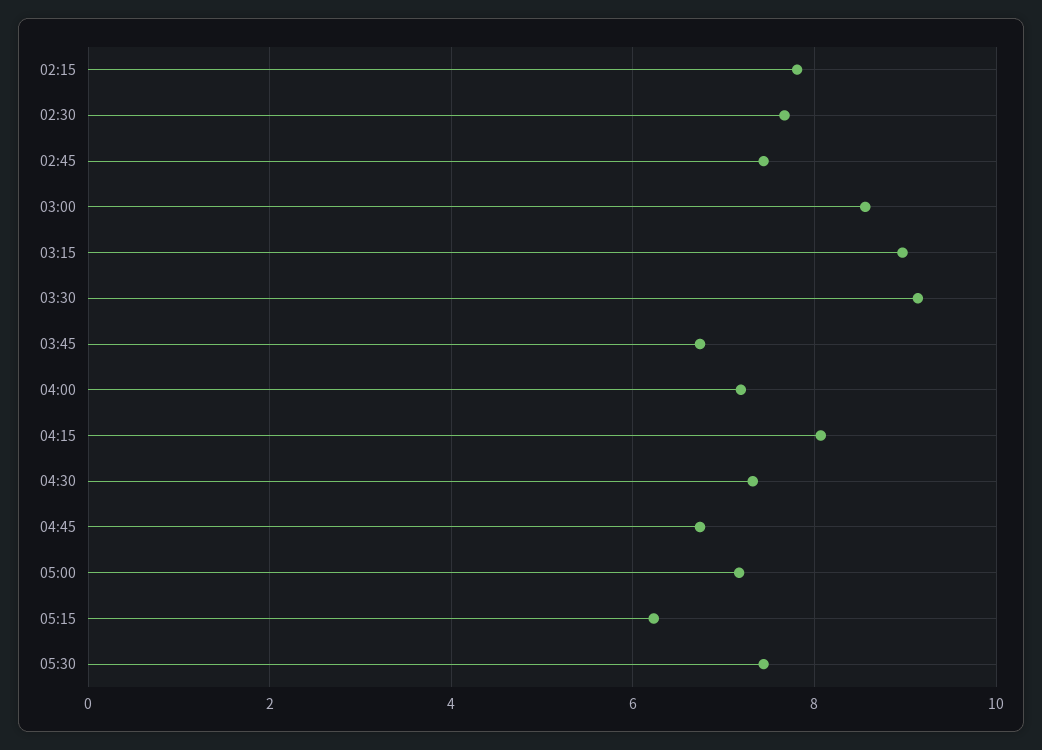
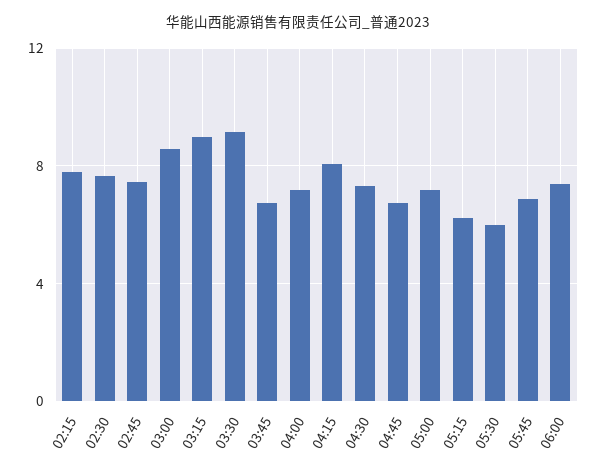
05:30: 7.4 -> 6
05:45: none -> 7
06:00: none -> 7.5

